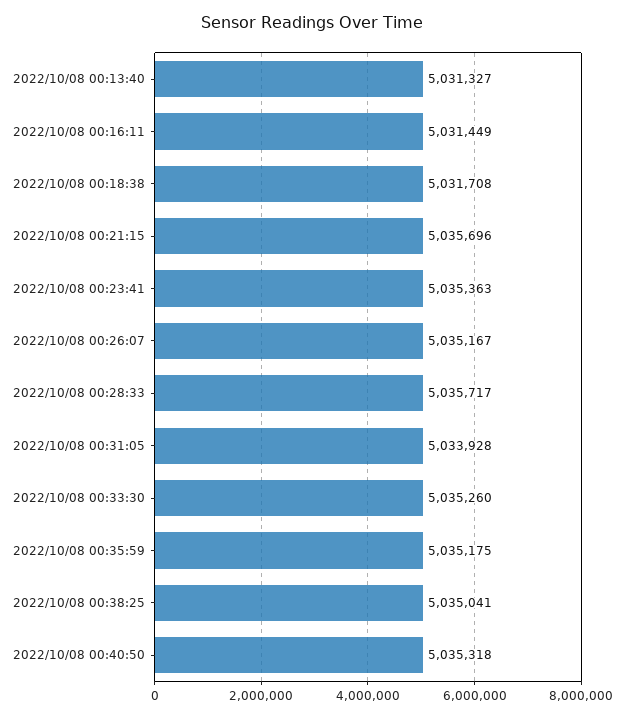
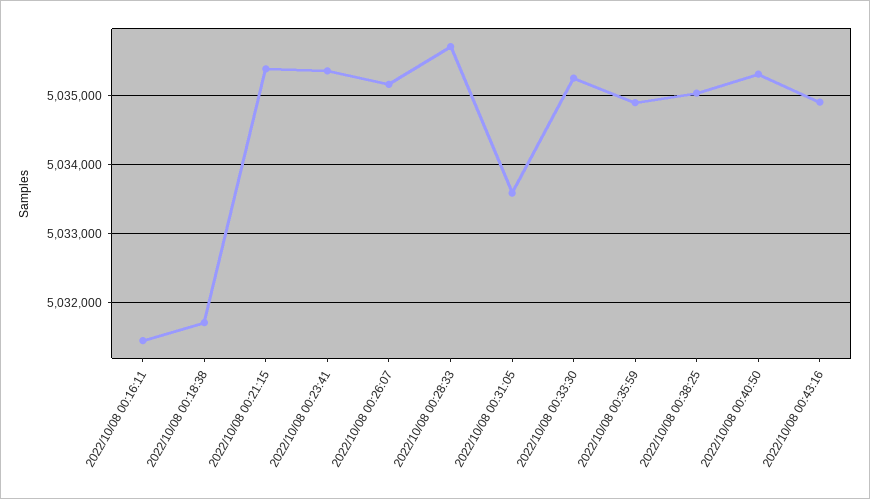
2022/10/08 00:13:40: 5031327 -> none
2022/10/08 00:21:15: 5035696 -> 5035400
2022/10/08 00:31:05: 5033928 -> 5033600
2022/10/08 00:35:59: 5035175 -> 5034900
2022/10/08 00:43:16: none -> 5034900

